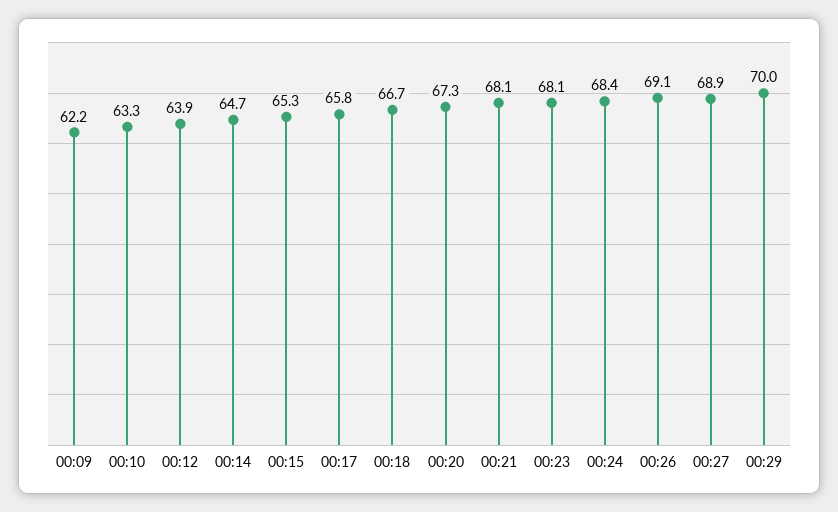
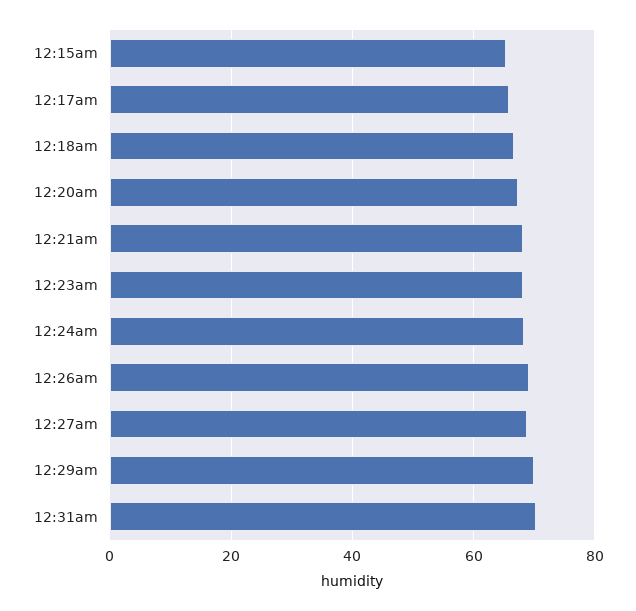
00:09: 62.2 -> none
00:10: 63.3 -> none
00:12: 63.9 -> none
00:14: 64.7 -> none
12:31am: none -> 70

